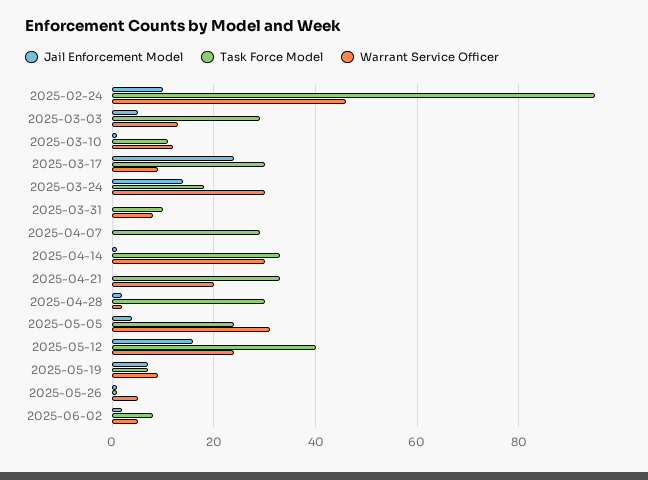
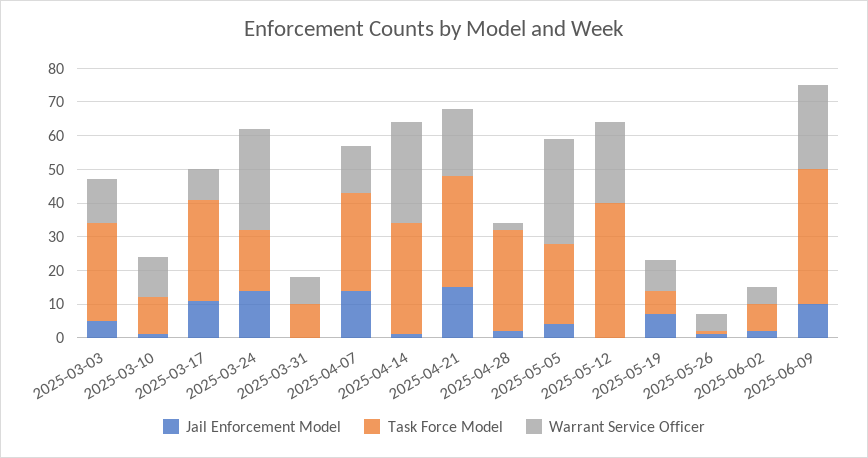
Jail Enforcement Model, 2025-02-24: 10 -> none
Task Force Model, 2025-02-24: 95 -> none
Warrant Service Officer, 2025-02-24: 45 -> none
Jail Enforcement Model, 2025-03-17: 25 -> 10
Jail Enforcement Model, 2025-04-07: 0 -> 15
Warrant Service Officer, 2025-04-07: 0 -> 15
Jail Enforcement Model, 2025-04-21: 0 -> 15
Jail Enforcement Model, 2025-05-12: 15 -> 0
Jail Enforcement Model, 2025-06-09: none -> 10
Task Force Model, 2025-06-09: none -> 40
Warrant Service Officer, 2025-06-09: none -> 25

